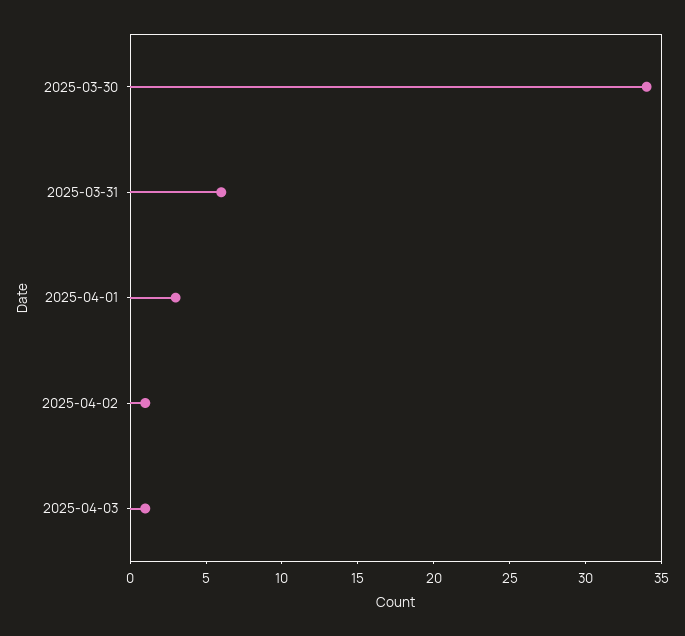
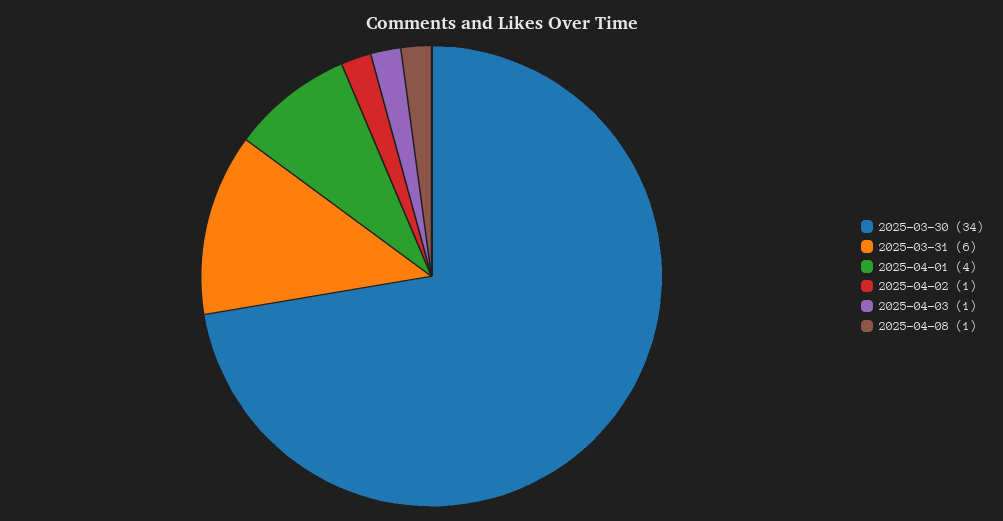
2025-04-01: 3 -> 4
2025-04-08: none -> 1

